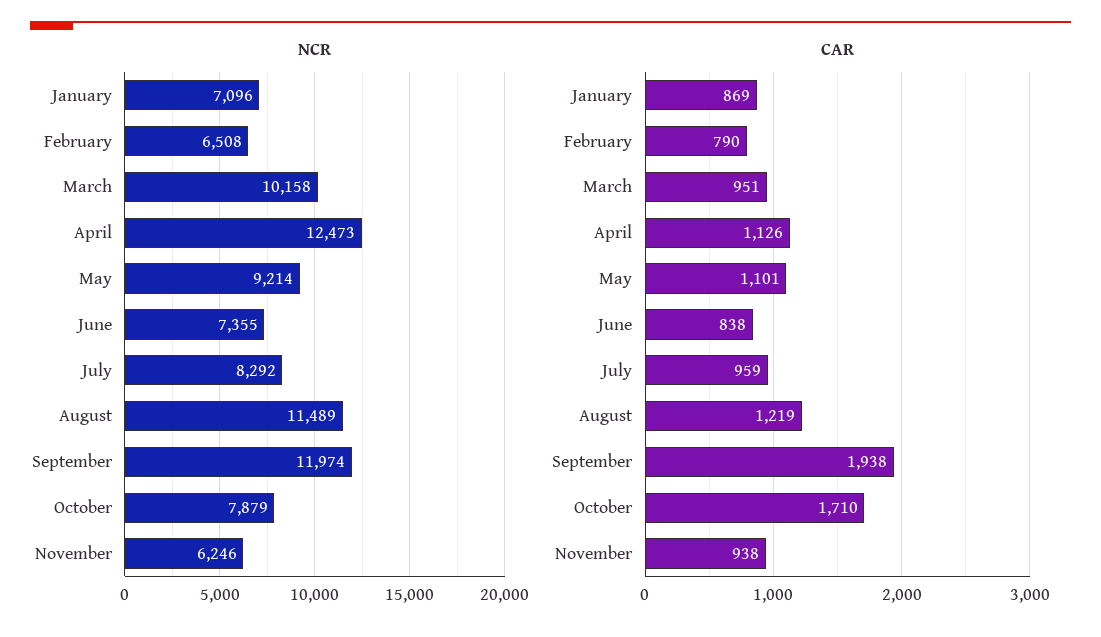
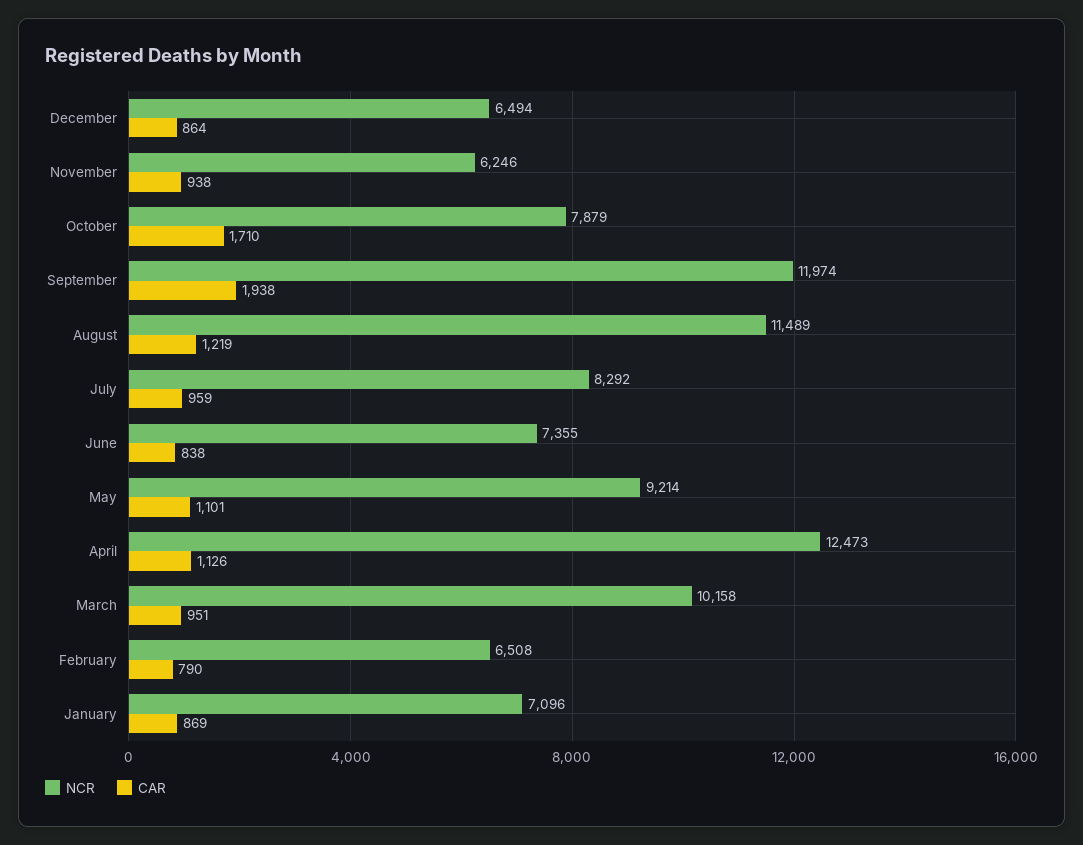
NCR, December: none -> 6494
CAR, December: none -> 864

